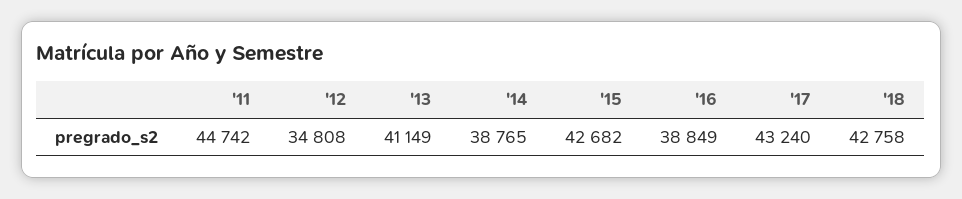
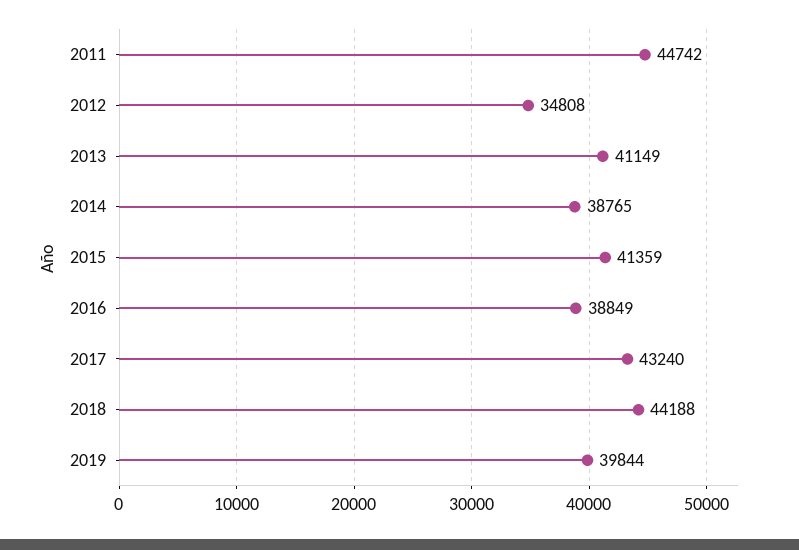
'15: 42682 -> 41359
'18: 42758 -> 44188
2019: none -> 39844

